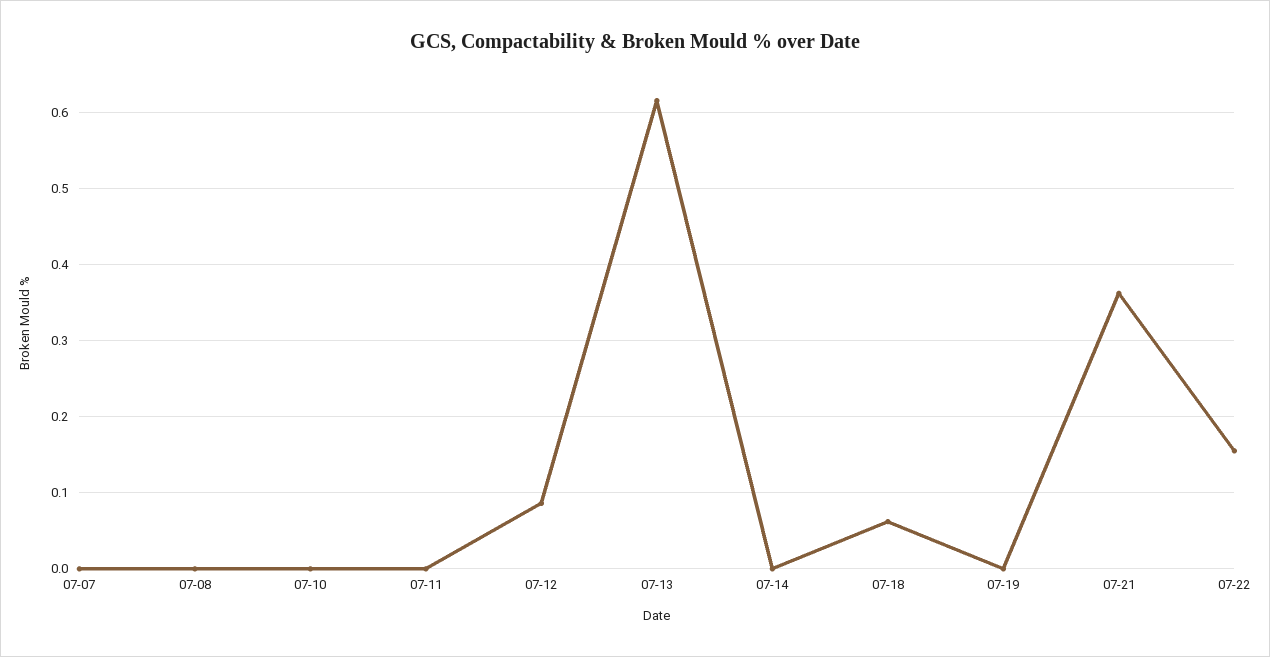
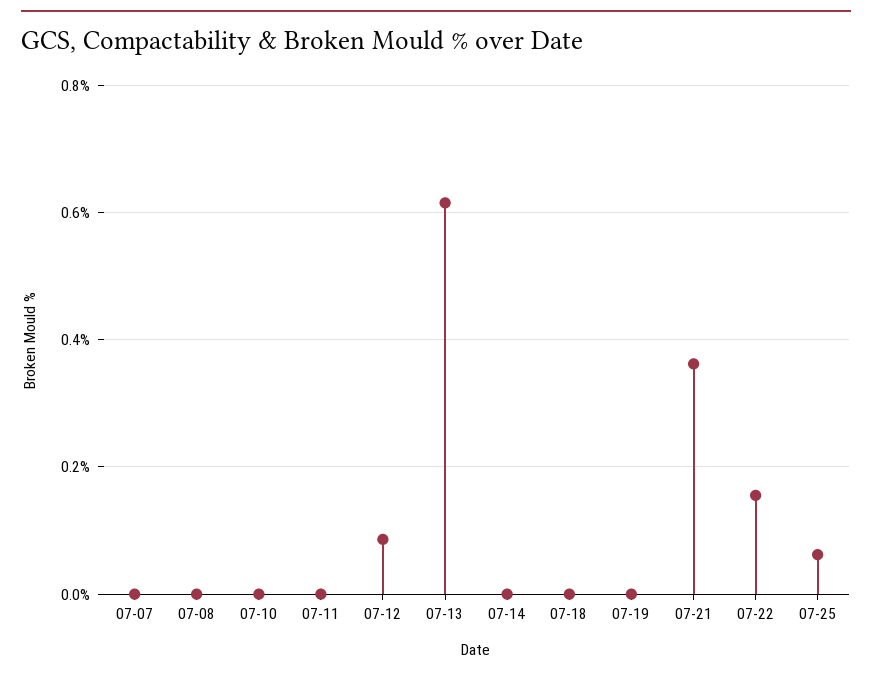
07-18: 0.06 -> 0
07-25: none -> 0.06

